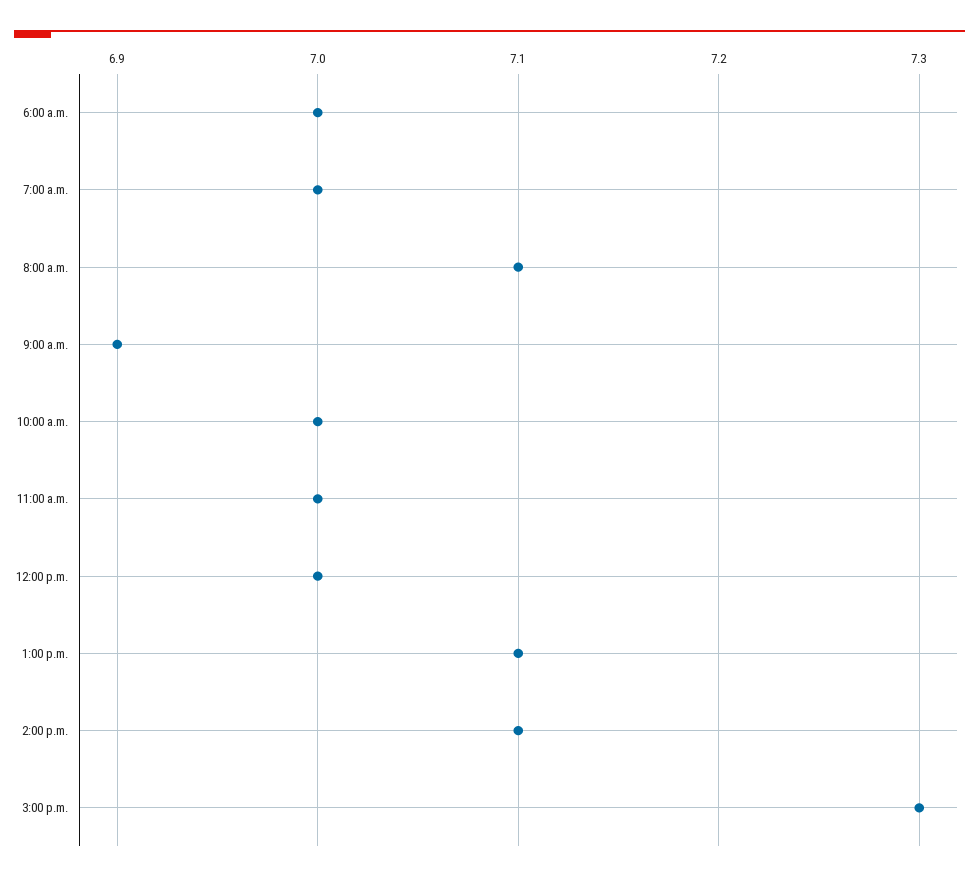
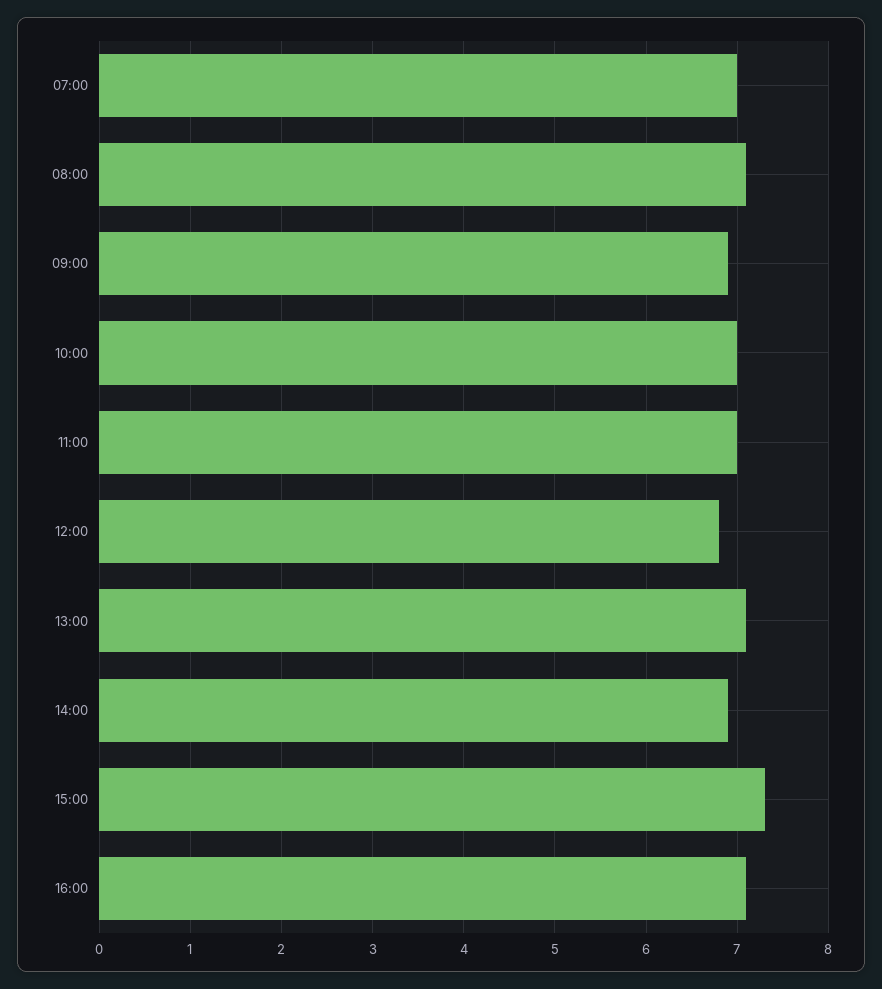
6:00 a.m.: 7 -> none
12:00 p.m.: 7 -> 6.8
2:00 p.m.: 7.1 -> 6.9
16:00: none -> 7.1

